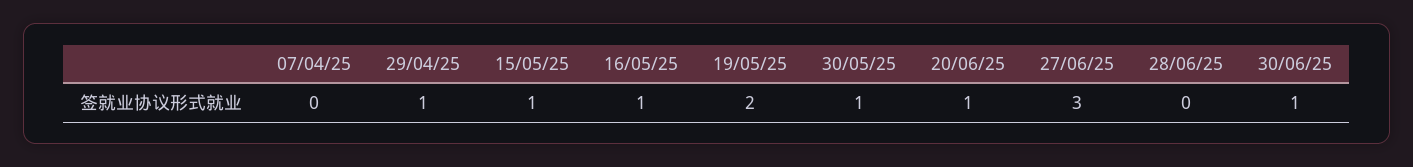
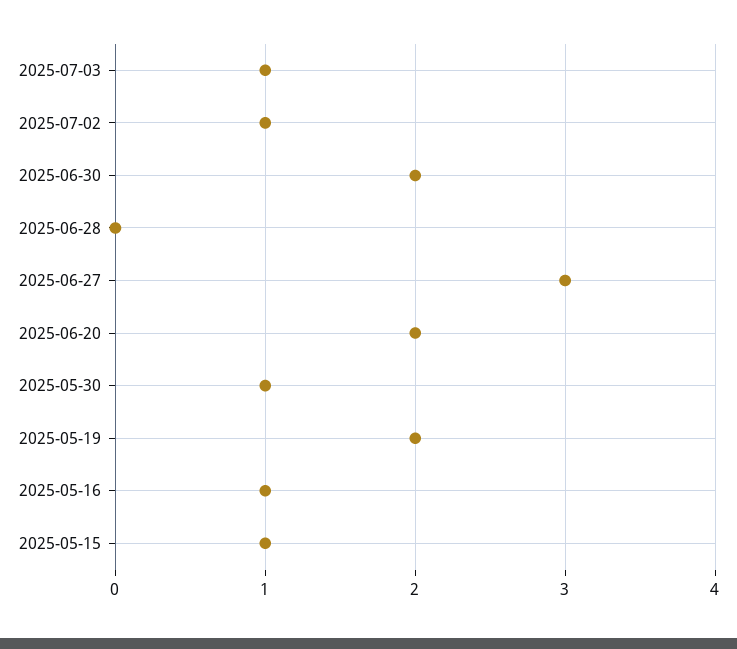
07/04/25: 0 -> none
29/04/25: 1 -> none
20/06/25: 1 -> 2
30/06/25: 1 -> 2
2025-07-03: none -> 1
2025-07-02: none -> 1

